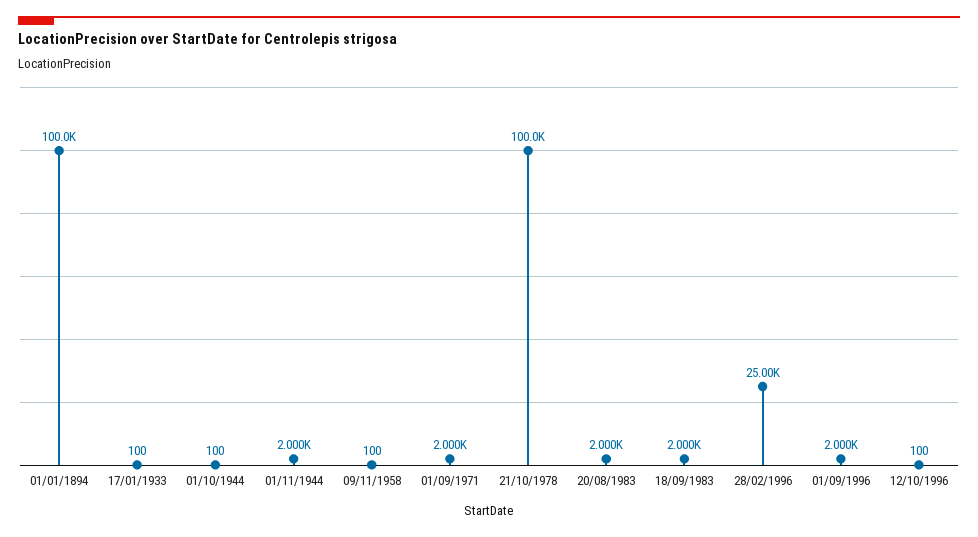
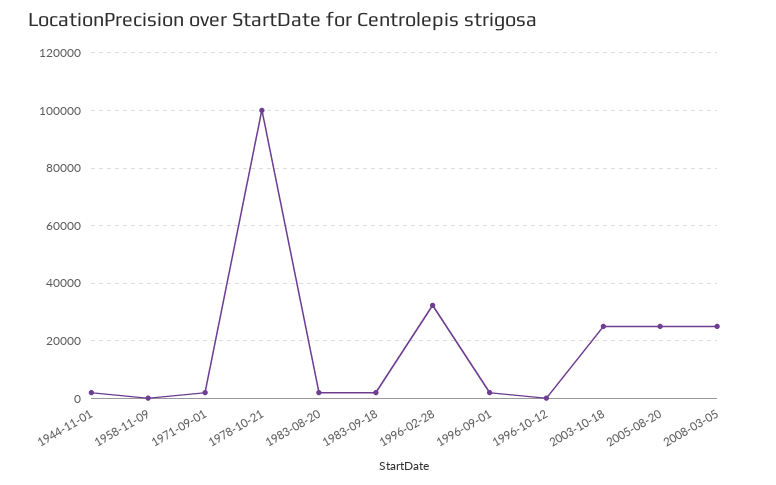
01/01/1894: 100000 -> none
17/01/1933: 100 -> none
01/10/1944: 100 -> none
28/02/1996: 25000 -> 32500
2003-10-18: none -> 25000
2005-08-20: none -> 25000
2008-03-05: none -> 25000

